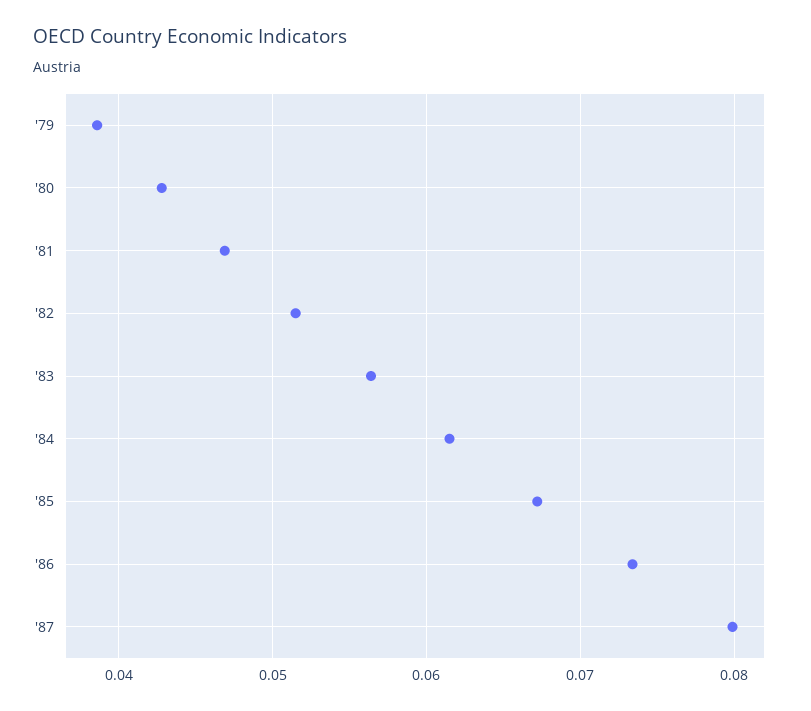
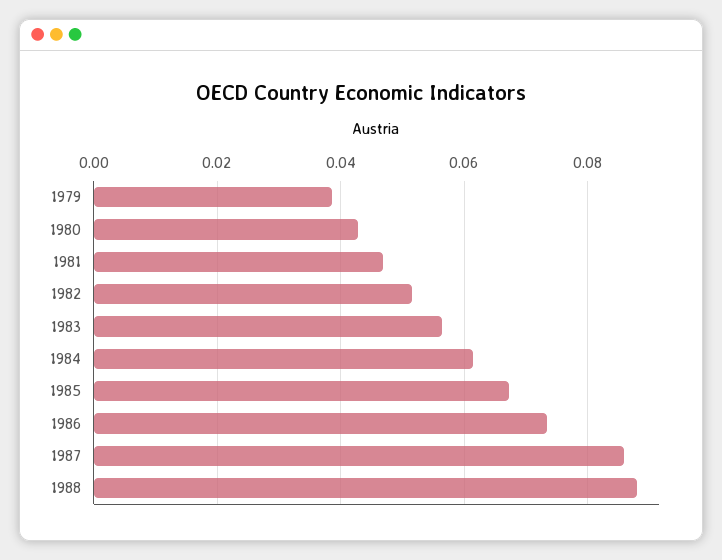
'87: 0.08 -> 0.086
1988: none -> 0.088

